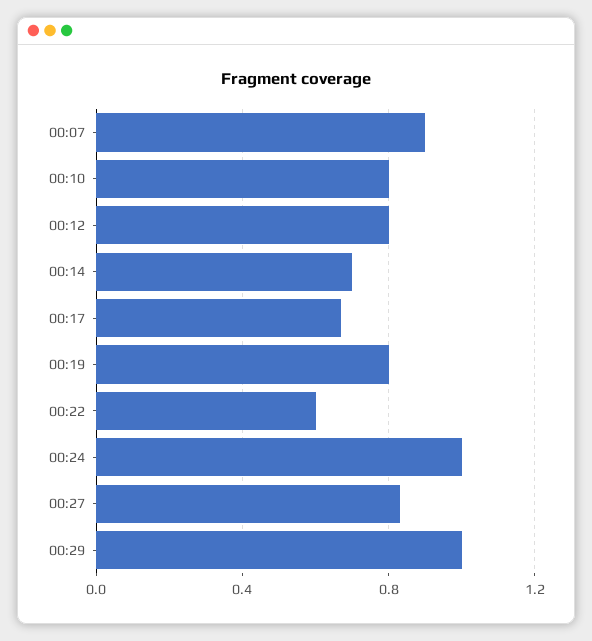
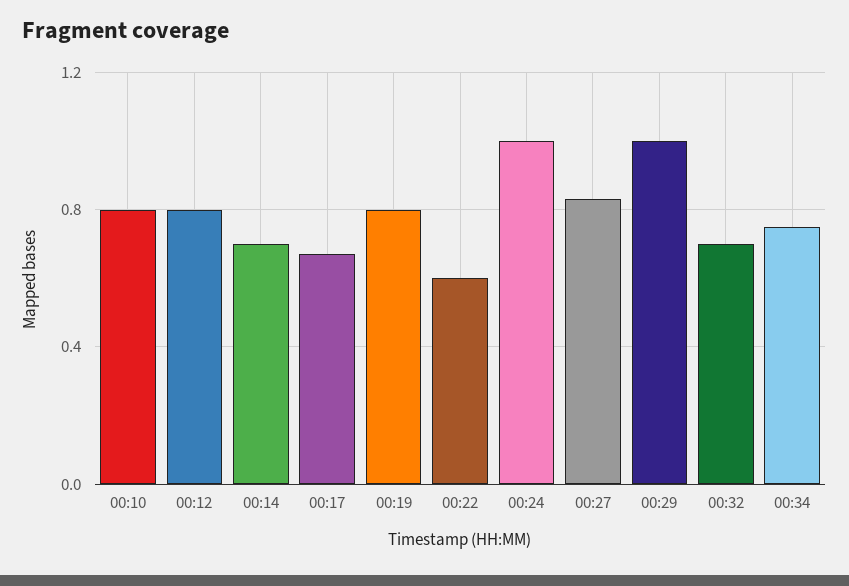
00:07: 0.9 -> none
00:32: none -> 0.7
00:34: none -> 0.75

